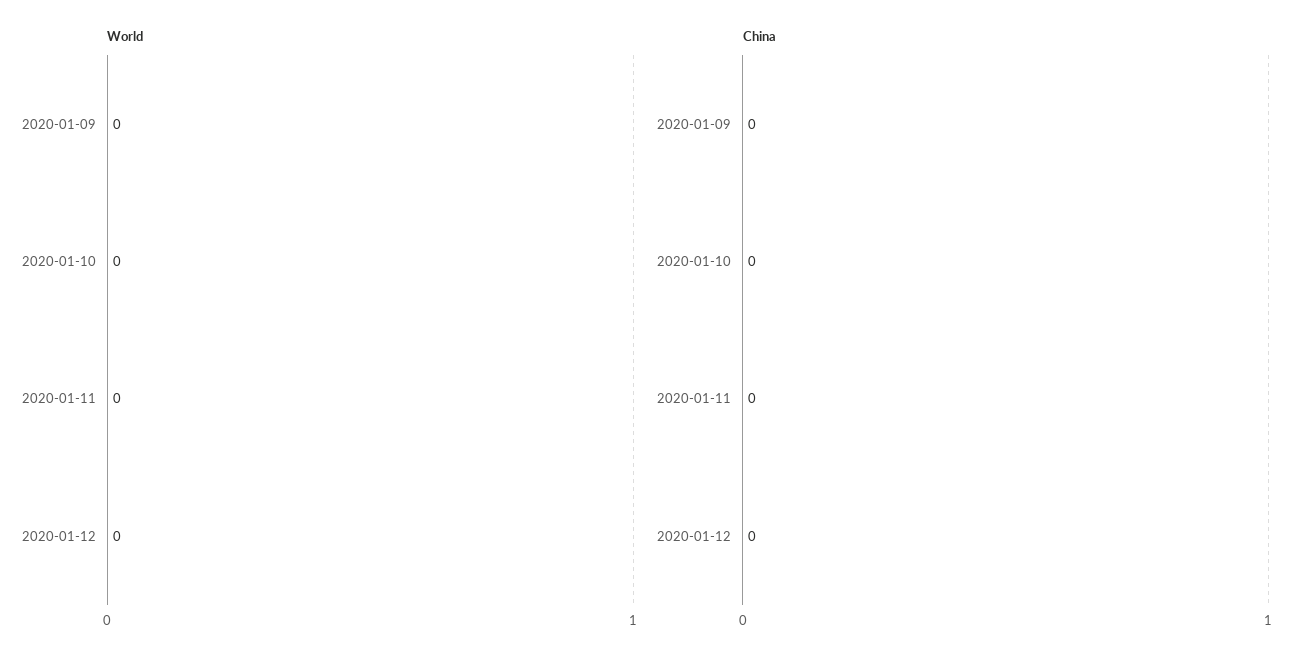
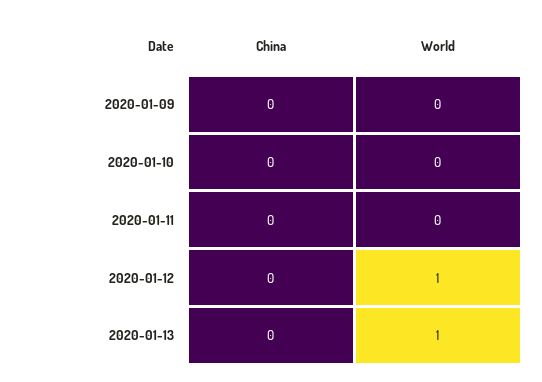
World, 2020-01-12: 0 -> 1
China, 2020-01-13: none -> 0
World, 2020-01-13: none -> 1

